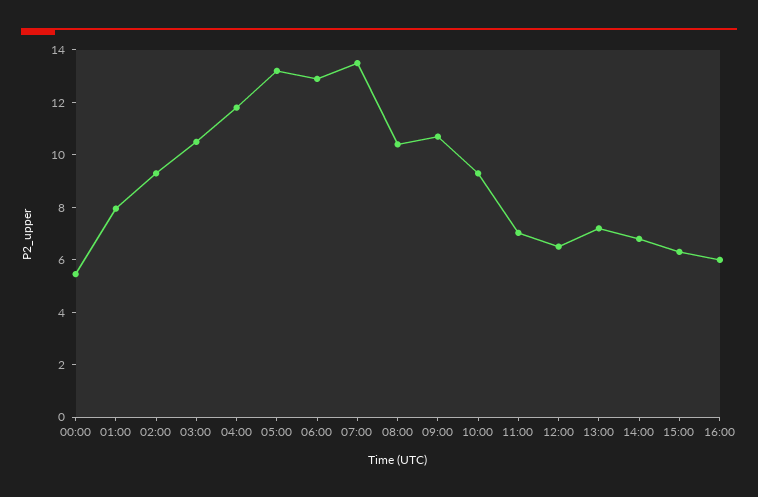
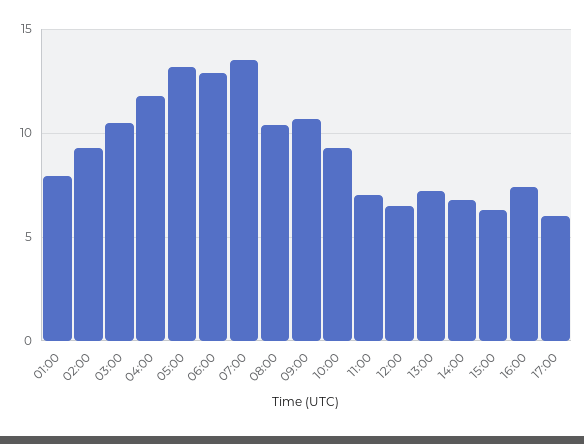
00:00: 5.5 -> none
16:00: 6 -> 7.5
17:00: none -> 6

